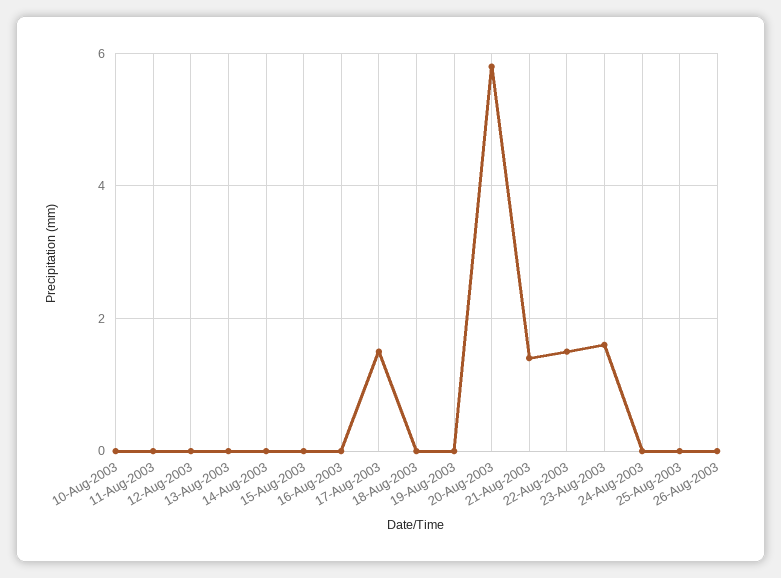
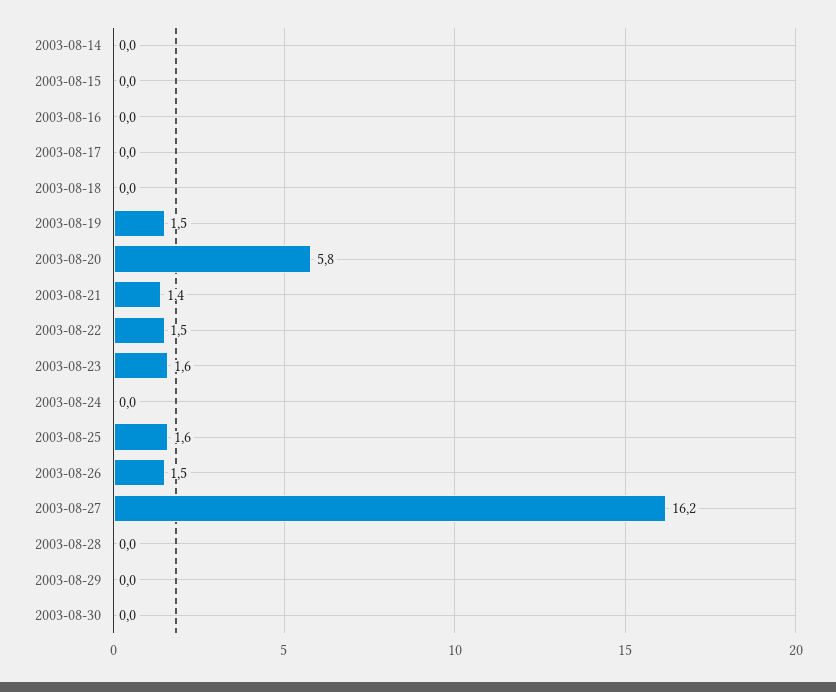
10-Aug-2003: 0 -> none
11-Aug-2003: 0 -> none
12-Aug-2003: 0 -> none
13-Aug-2003: 0 -> none
17-Aug-2003: 1.5 -> 0
19-Aug-2003: 0 -> 1.5
25-Aug-2003: 0 -> 1.6
26-Aug-2003: 0 -> 1.5
2003-08-27: none -> 16.2
2003-08-28: none -> 0
2003-08-29: none -> 0
2003-08-30: none -> 0

